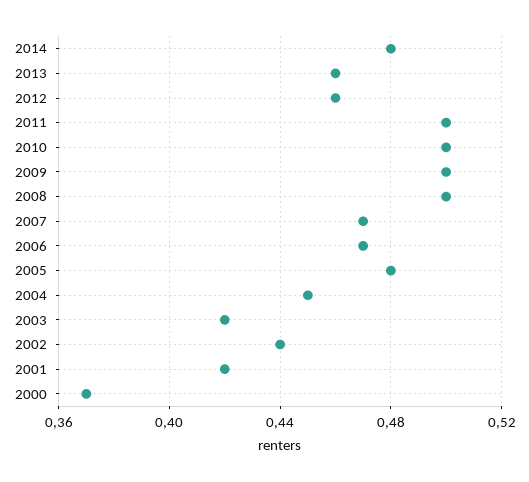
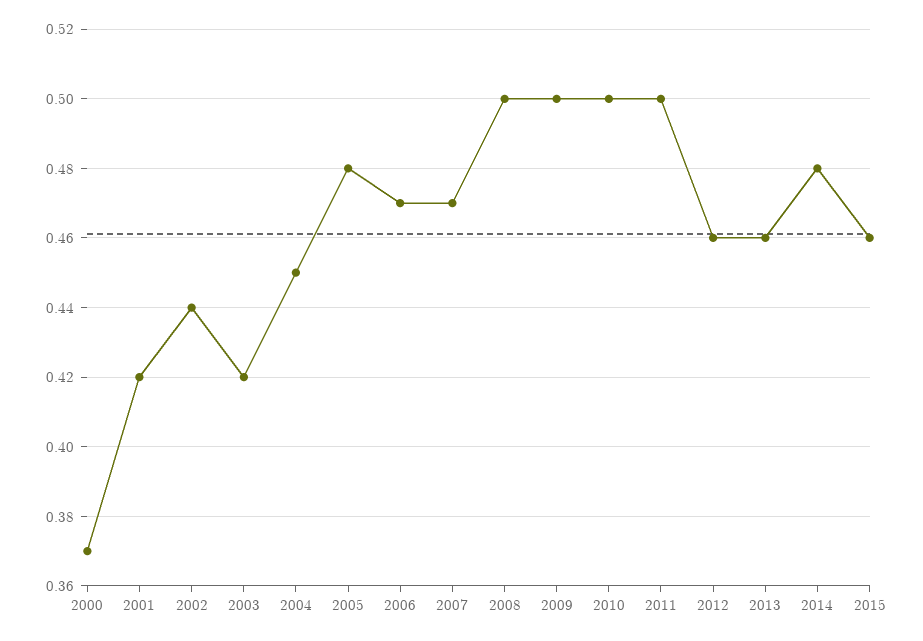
2015: none -> 0.46

